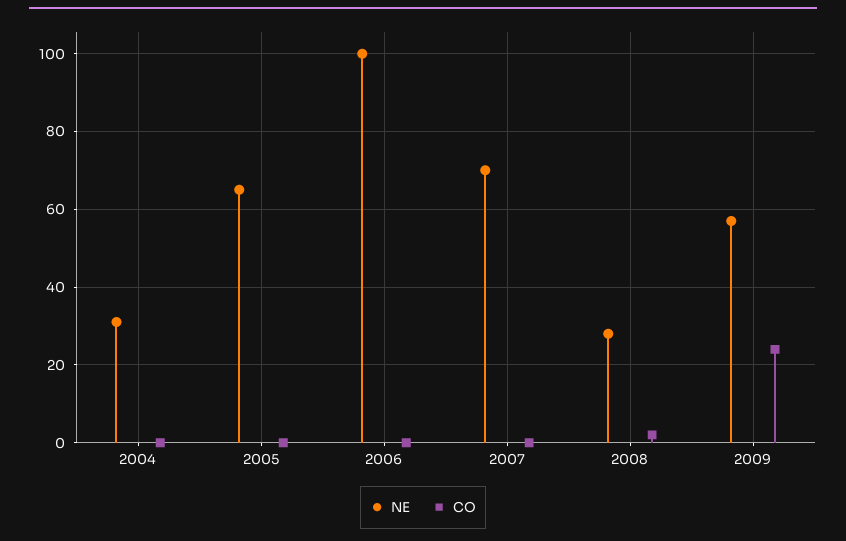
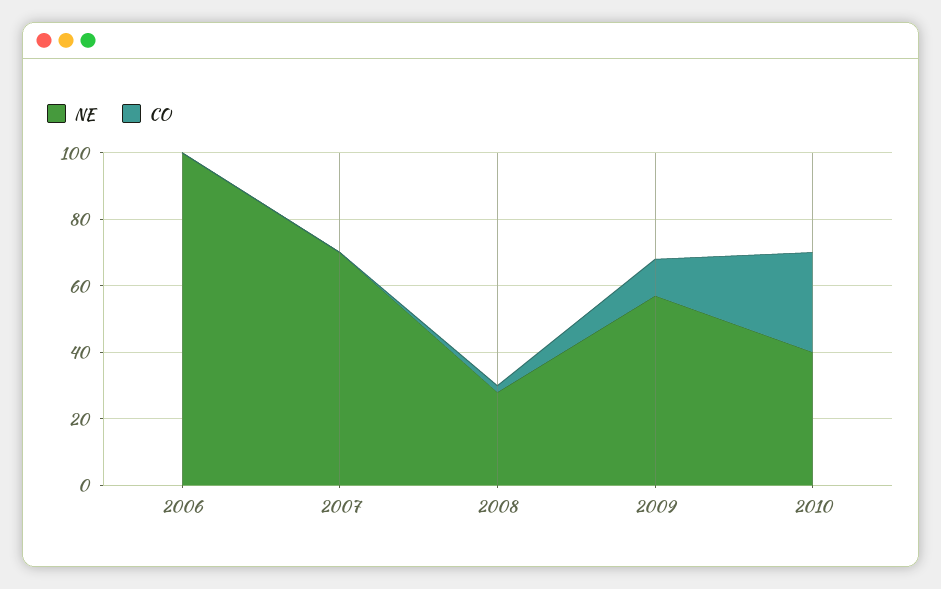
NE, 2004: 30 -> none
CO, 2004: 0 -> none
NE, 2005: 65 -> none
CO, 2005: 0 -> none
CO, 2009: 25 -> 10
NE, 2010: none -> 40
CO, 2010: none -> 30

